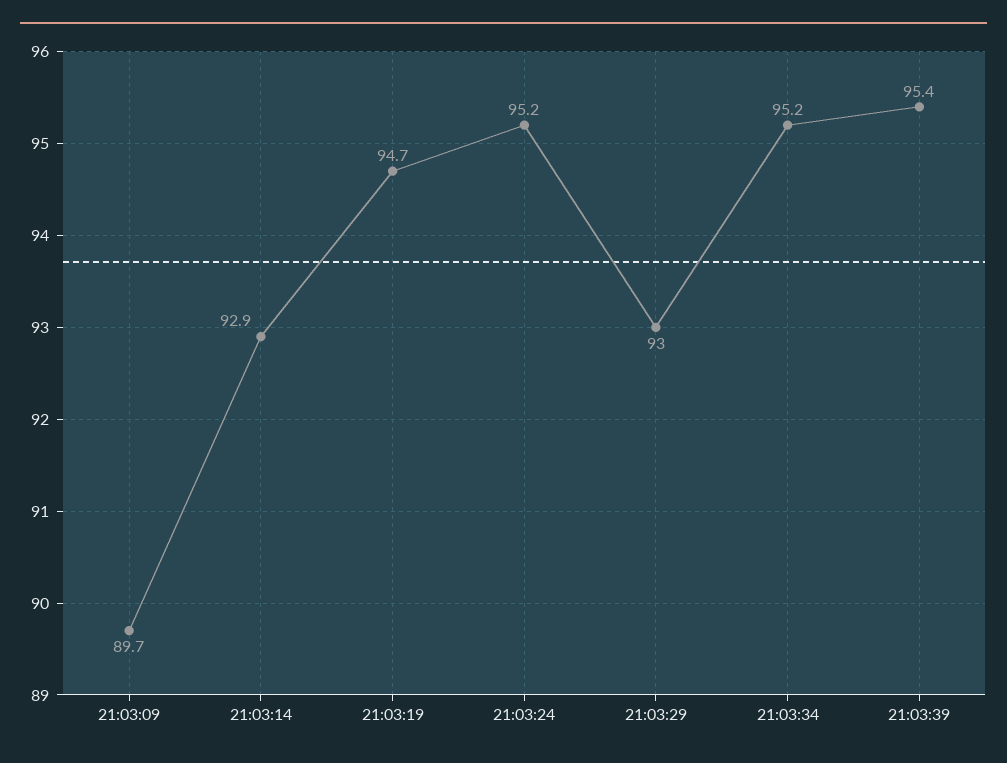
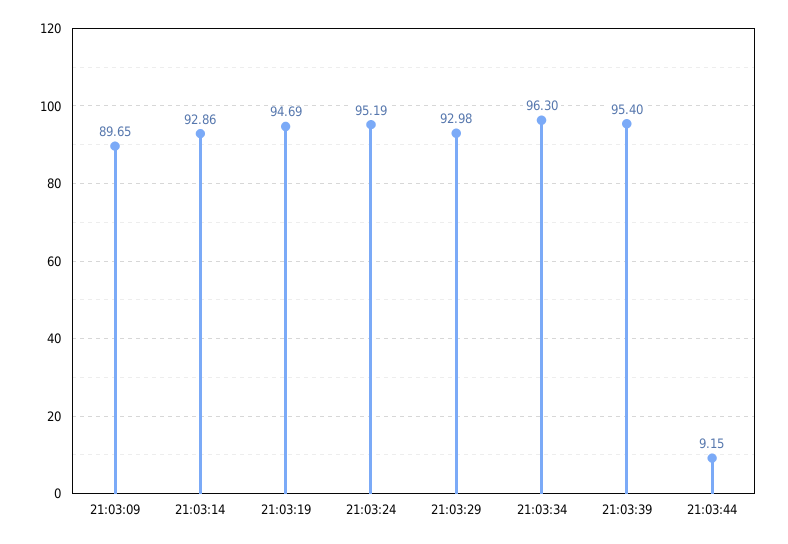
21:03:34: 95.2 -> 96.3
21:03:44: none -> 9.15

